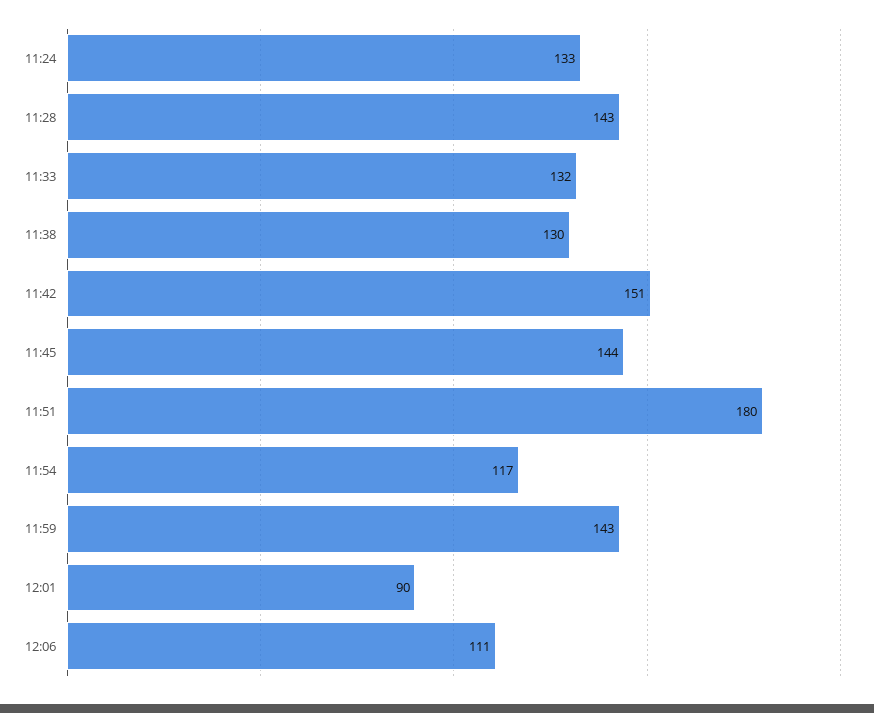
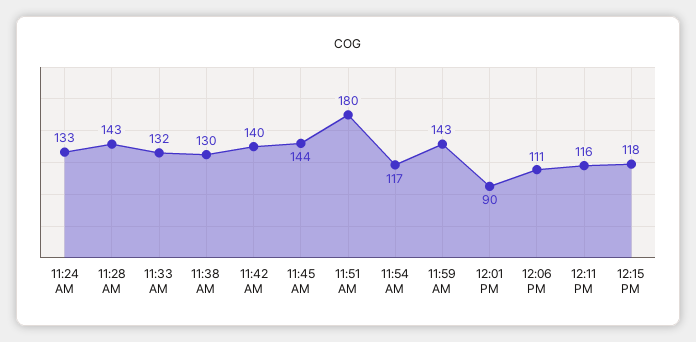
11:42: 151 -> 140
12:11 PM: none -> 116
12:15 PM: none -> 118

